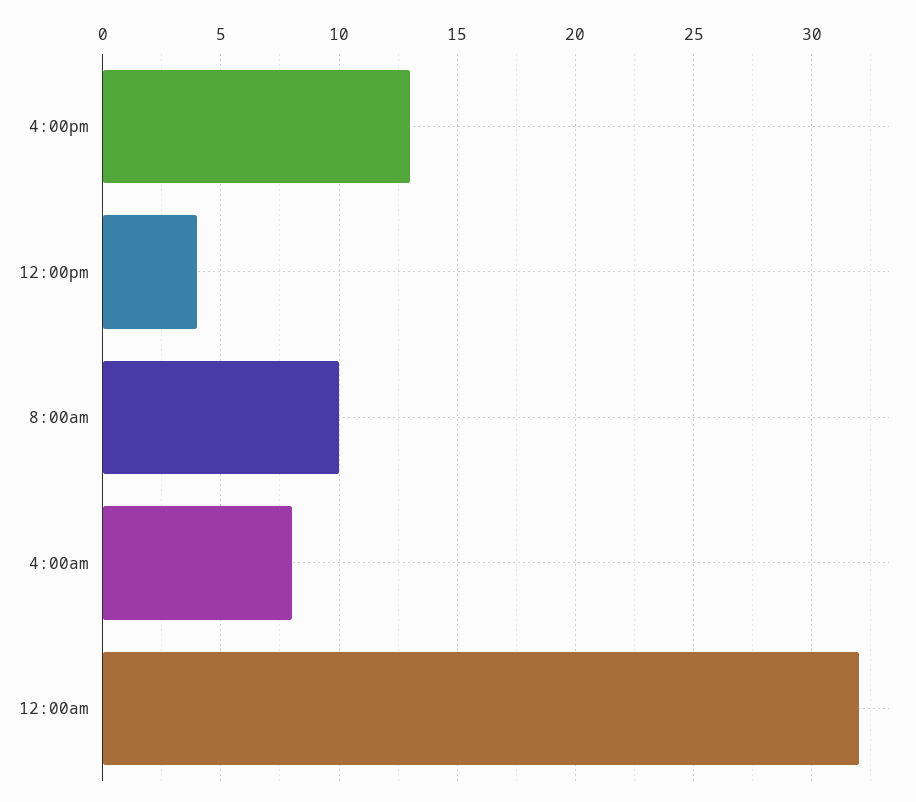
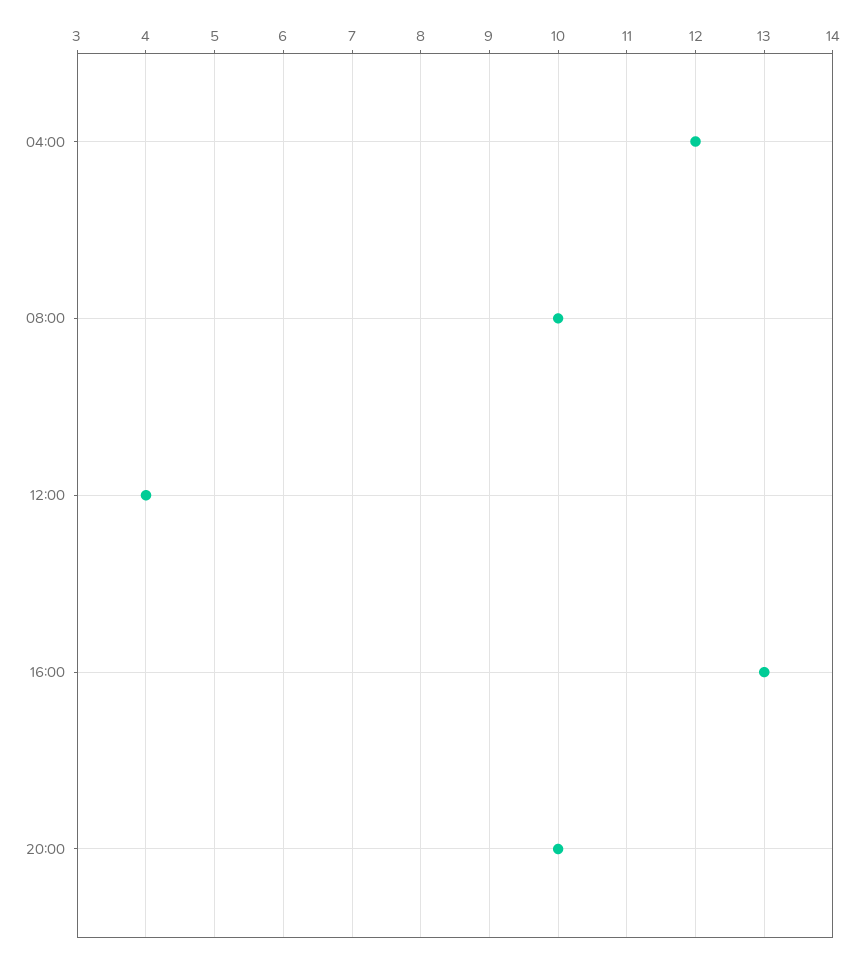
4:00am: 8 -> 12
12:00am: 32 -> none
20:00: none -> 10

